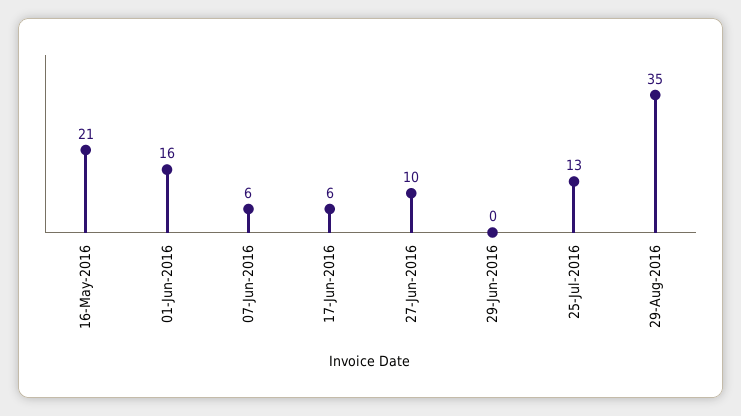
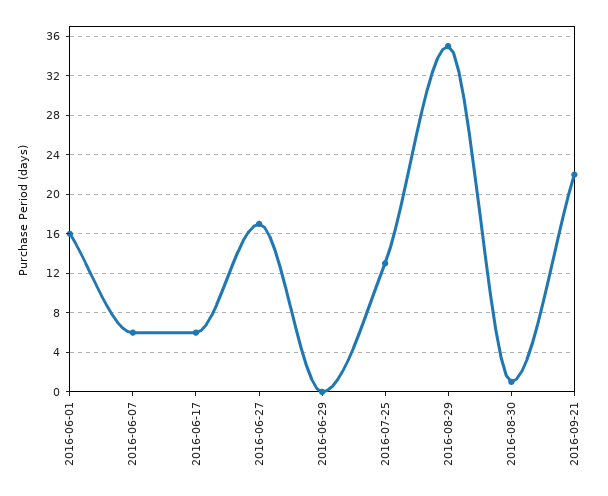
16-May-2016: 21 -> none
27-Jun-2016: 10 -> 17
2016-08-30: none -> 1
2016-09-21: none -> 22

